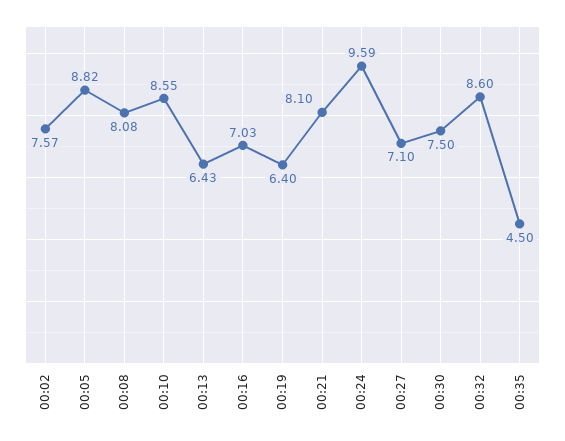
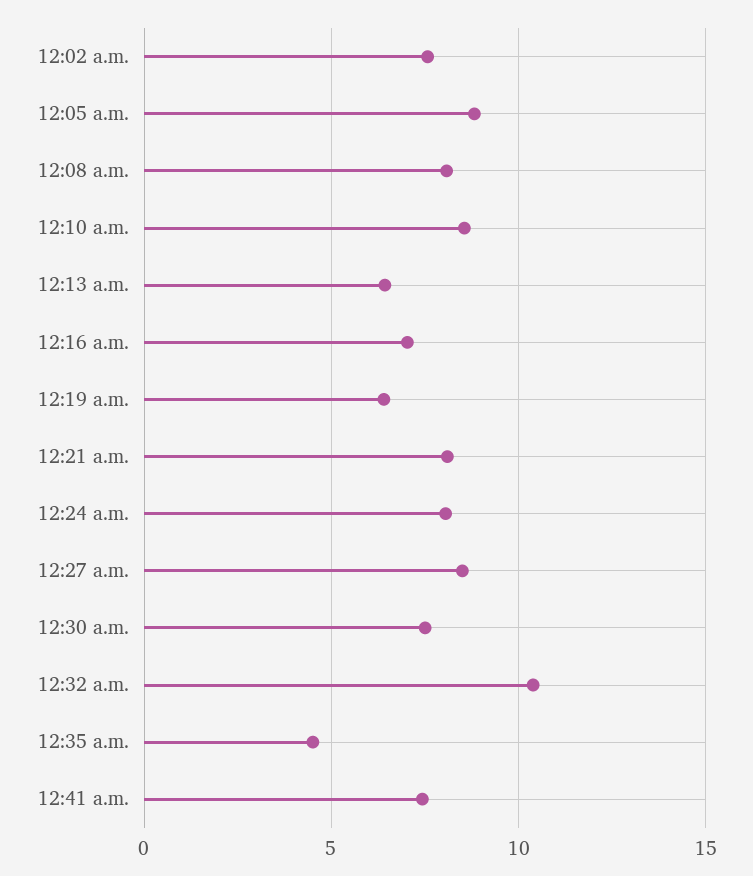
00:24: 9.59 -> 8
00:27: 7.1 -> 8.5
00:32: 8.6 -> 10.5
12:41 a.m.: none -> 7.5

